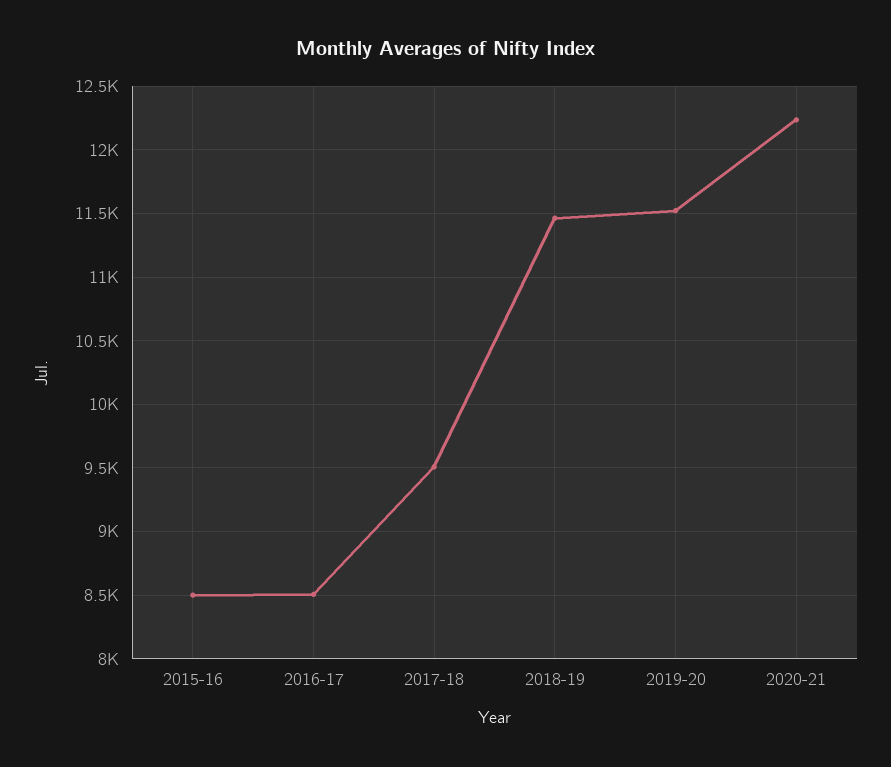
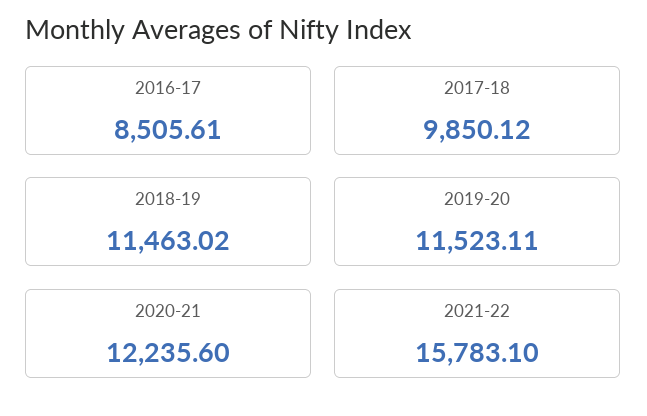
2015-16: 8500 -> none
2017-18: 9500 -> 9850.12
2021-22: none -> 15783.1

